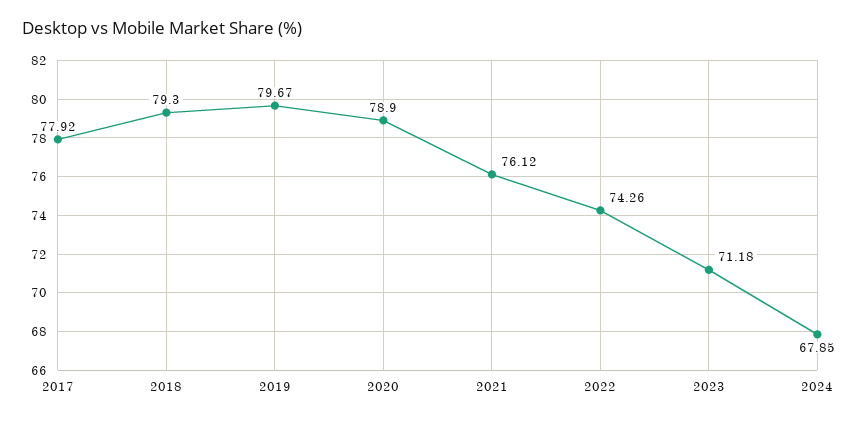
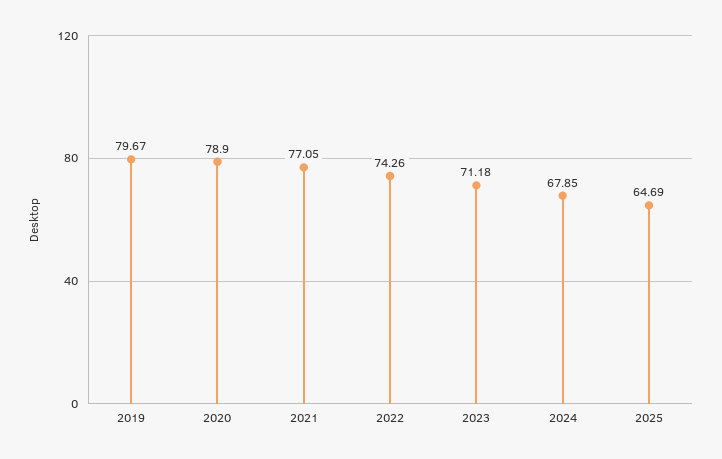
2017: 77.92 -> none
2018: 79.3 -> none
2021: 76.12 -> 77.05
2025: none -> 64.69

